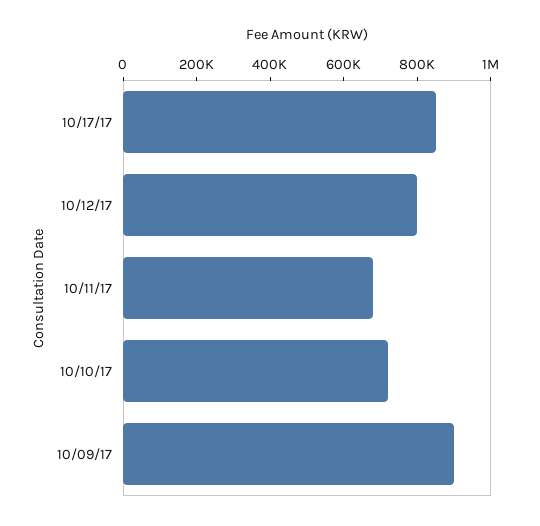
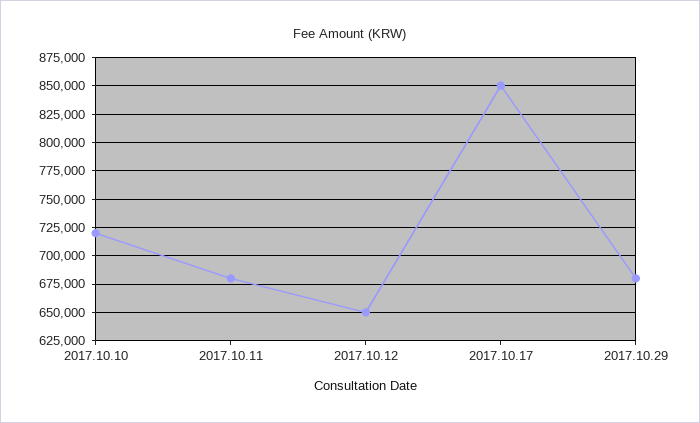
10/12/17: 800000 -> 650000
10/09/17: 900000 -> none
2017.10.29: none -> 675000

